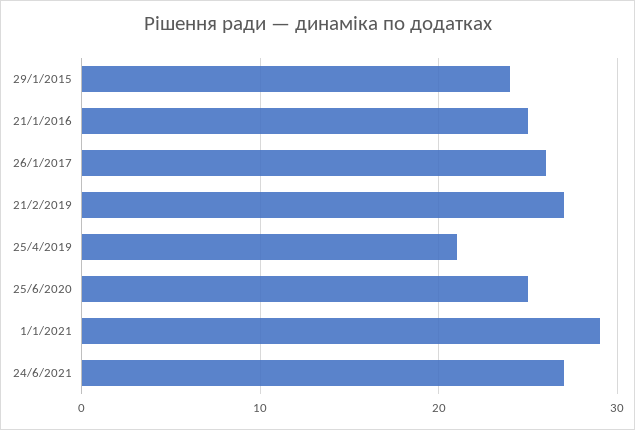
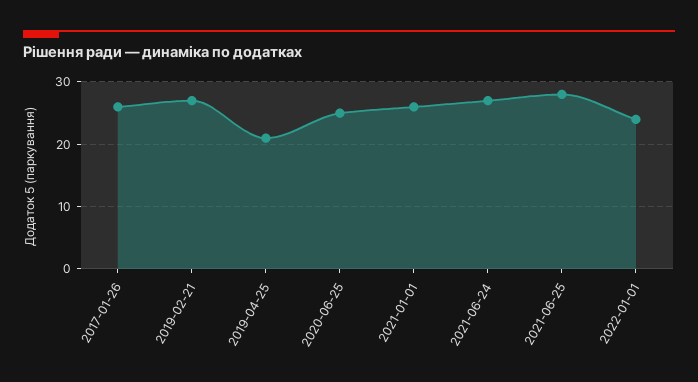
29/1/2015: 24 -> none
21/1/2016: 25 -> none
1/1/2021: 29 -> 26
2021-06-25: none -> 28
2022-01-01: none -> 24

